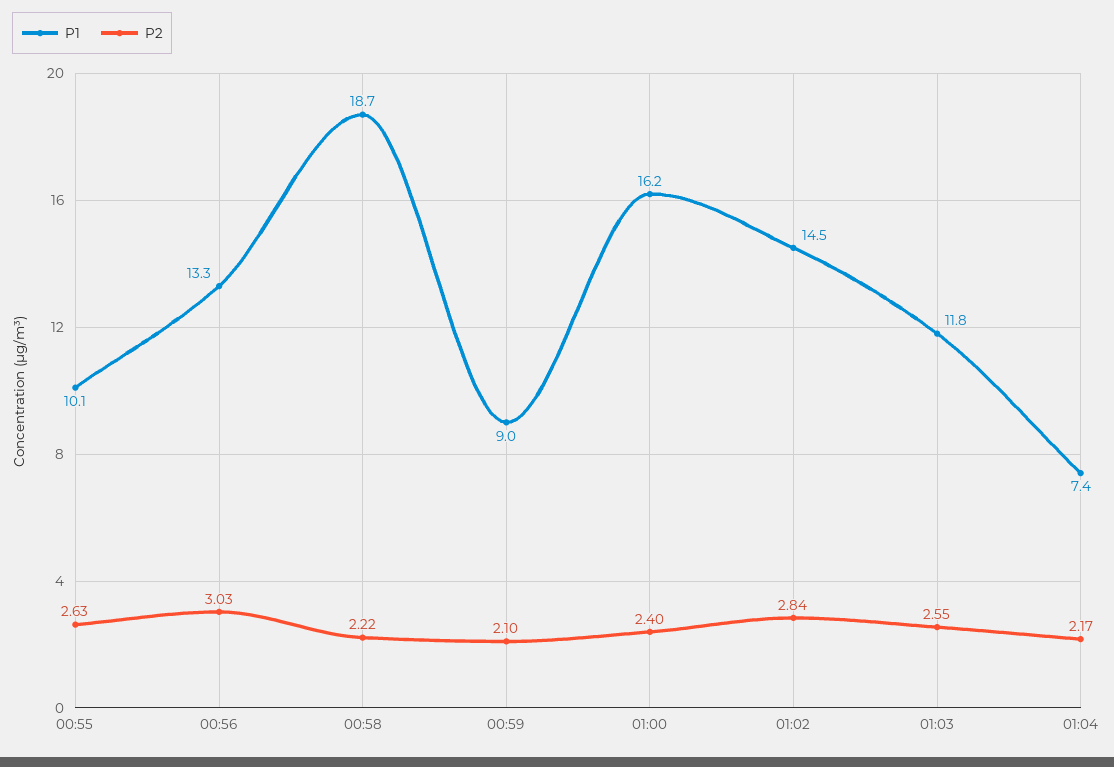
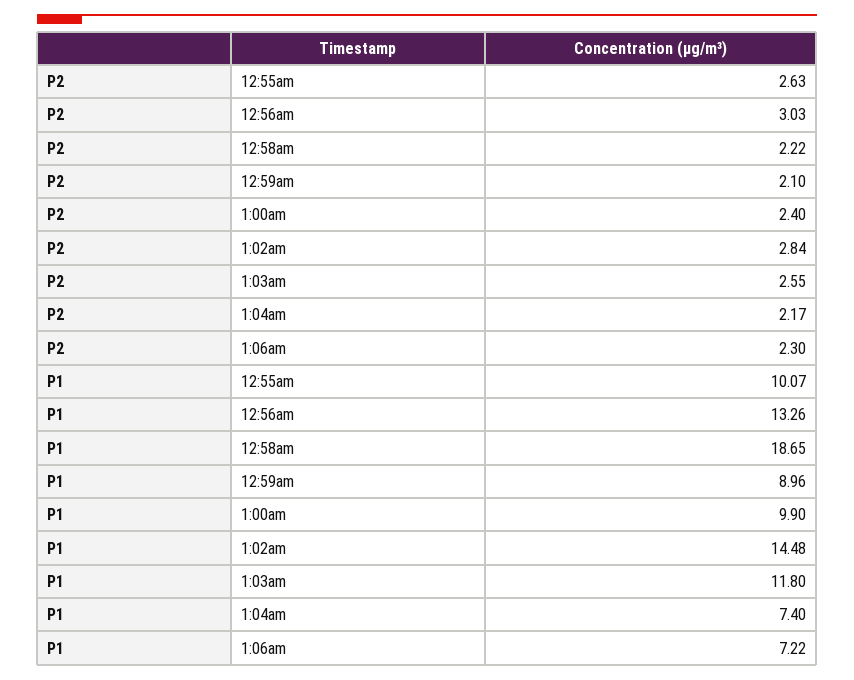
P1, 01:00: 16.2 -> 9.9
P2, 1:06am: none -> 2.3
P1, 1:06am: none -> 7.22

